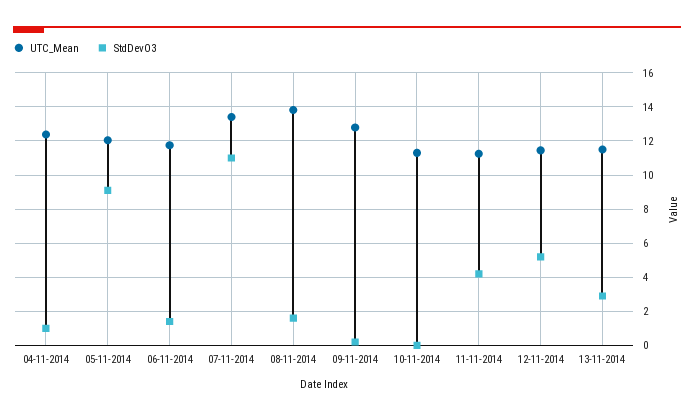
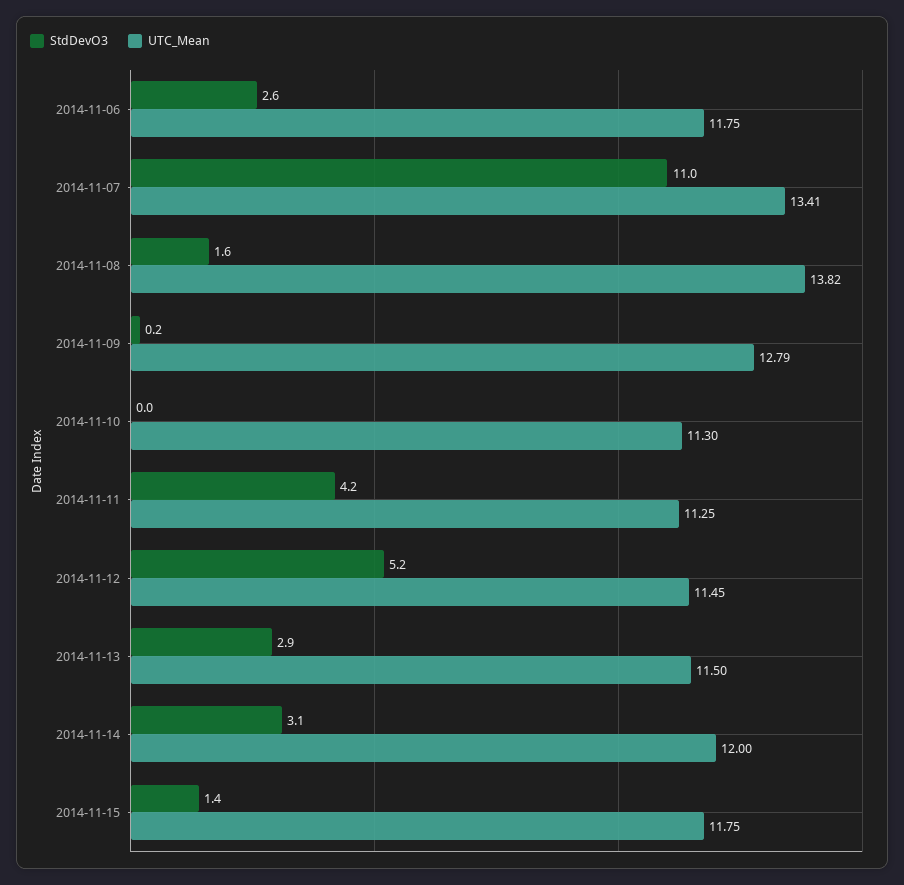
UTC_Mean, 04-11-2014: 12.5 -> none
StdDevO3, 04-11-2014: 1 -> none
UTC_Mean, 05-11-2014: 12 -> none
StdDevO3, 05-11-2014: 9 -> none
StdDevO3, 06-11-2014: 1.5 -> 2.6
StdDevO3, 2014-11-14: none -> 3.1
UTC_Mean, 2014-11-14: none -> 12
StdDevO3, 2014-11-15: none -> 1.4
UTC_Mean, 2014-11-15: none -> 11.75

